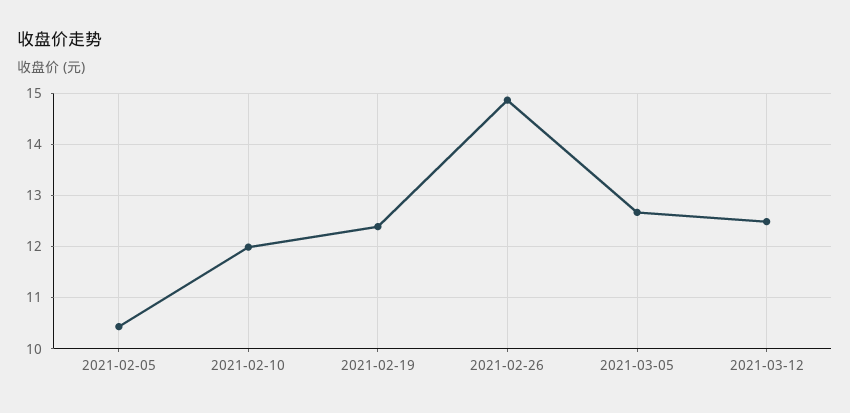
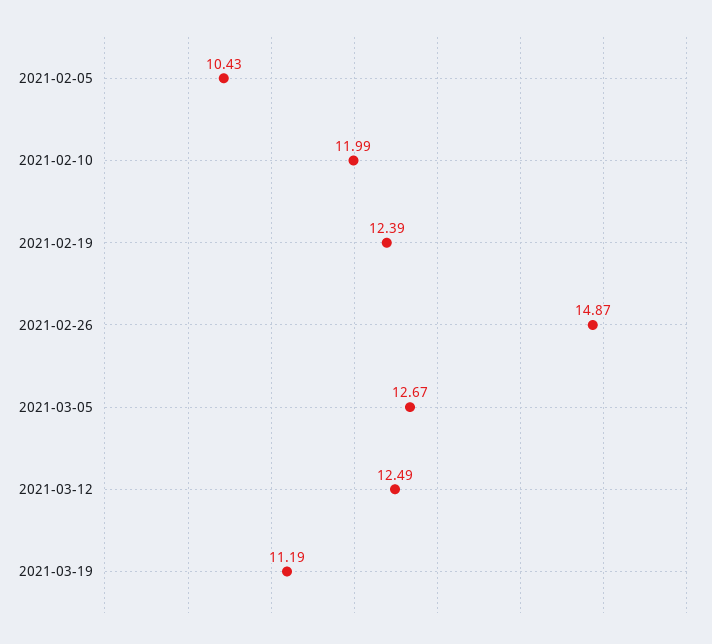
2021-03-19: none -> 11.19

